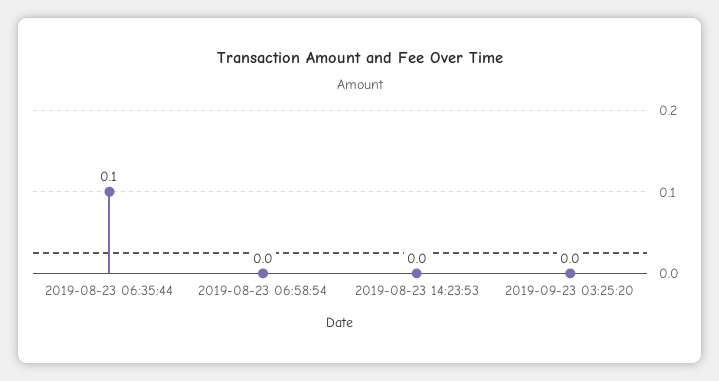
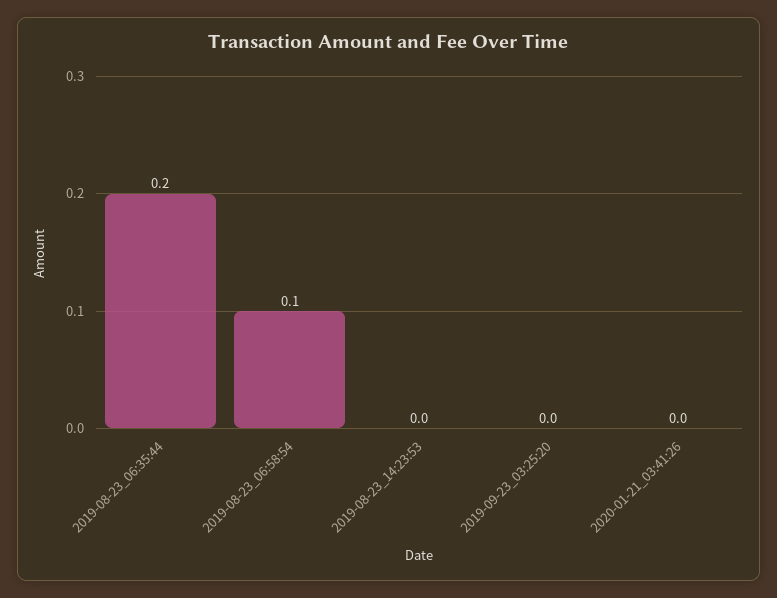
2019-08-23 06:35:44: 0.1 -> 0.2
2019-08-23 06:58:54: 0 -> 0.1
2020-01-21_03:41:26: none -> 0

